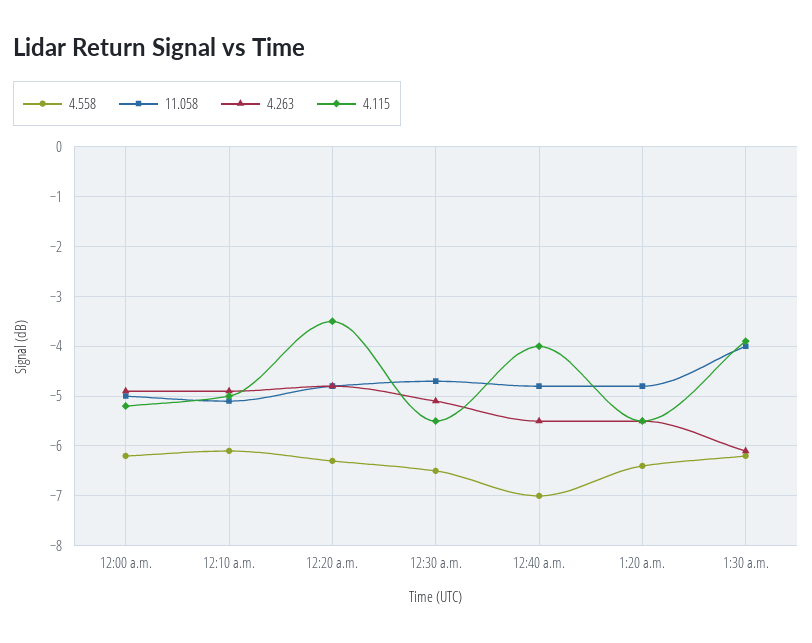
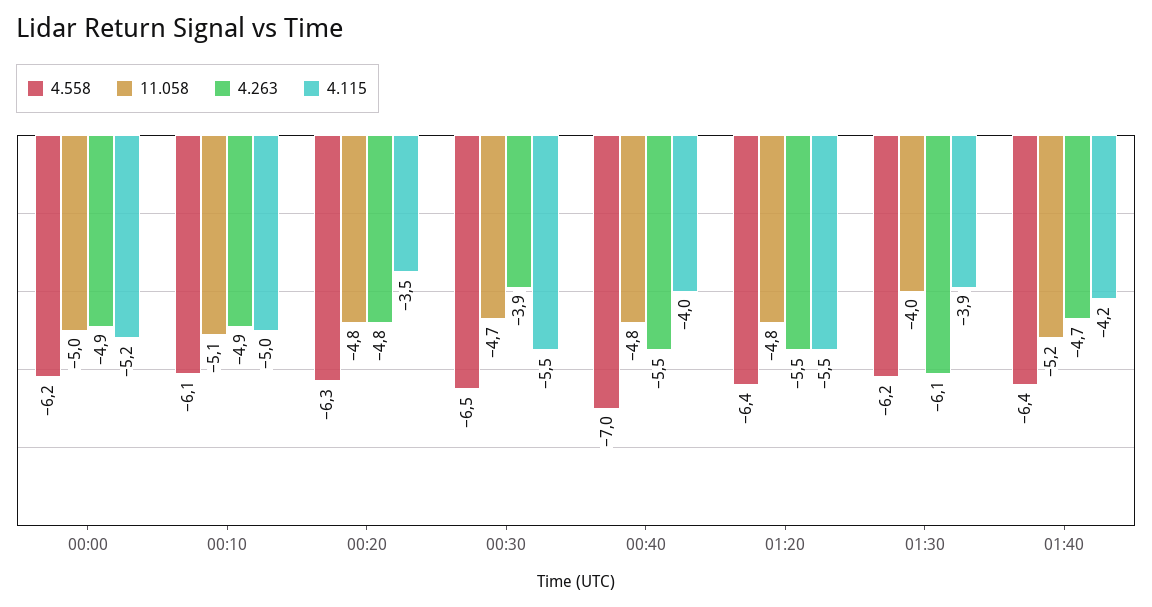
4.263, 12:30 a.m.: -5 -> -3.9
4.558, 01:40: none -> -6.4
11.058, 01:40: none -> -5.2
4.263, 01:40: none -> -4.7
4.115, 01:40: none -> -4.2

